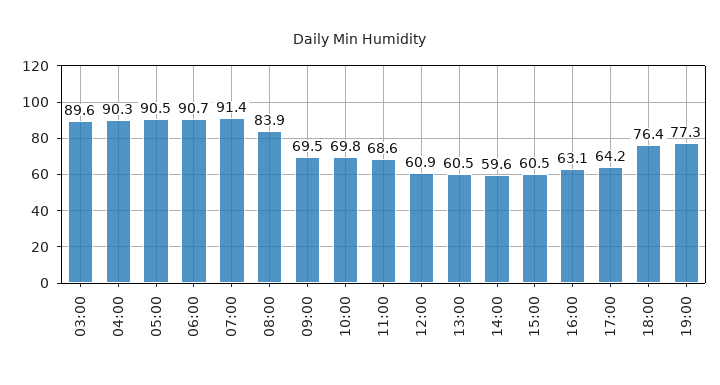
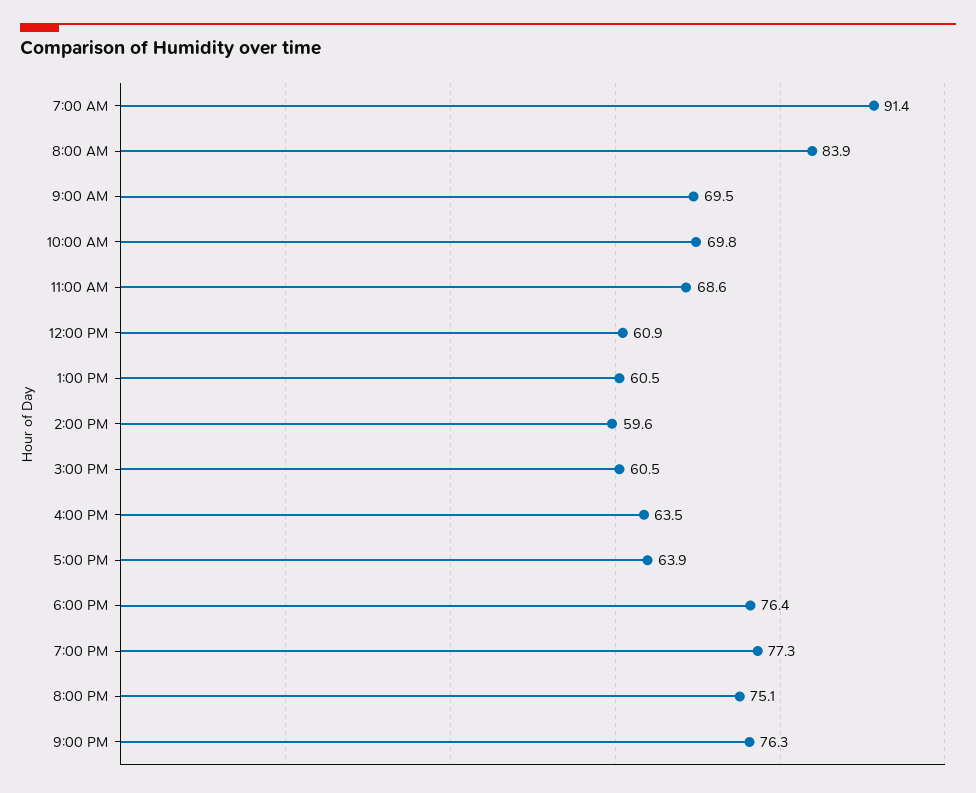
03:00: 89.6 -> none
04:00: 90.3 -> none
05:00: 90.5 -> none
06:00: 90.7 -> none
16:00: 63.1 -> 63.5
17:00: 64.2 -> 63.9
8:00 PM: none -> 75.1
9:00 PM: none -> 76.3

